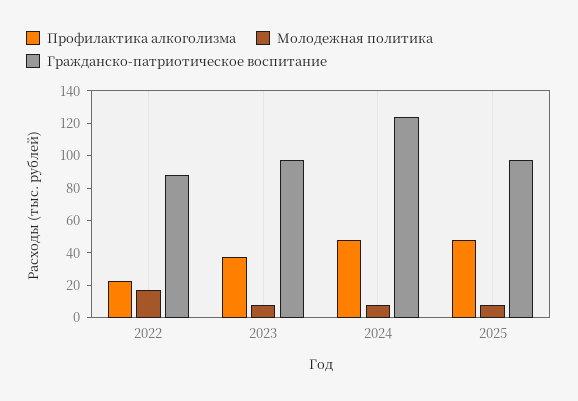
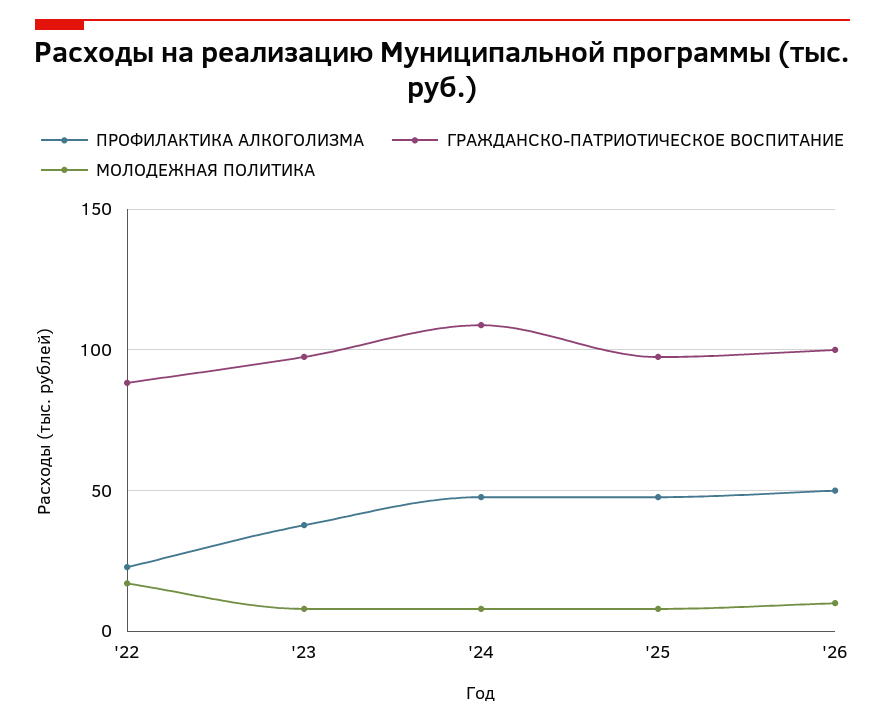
Гражданско-патриотическое воспитание, 2024: 125 -> 110
Профилактика алкоголизма, '26: none -> 50
Гражданско-патриотическое воспитание, '26: none -> 100
Молодежная политика, '26: none -> 10

